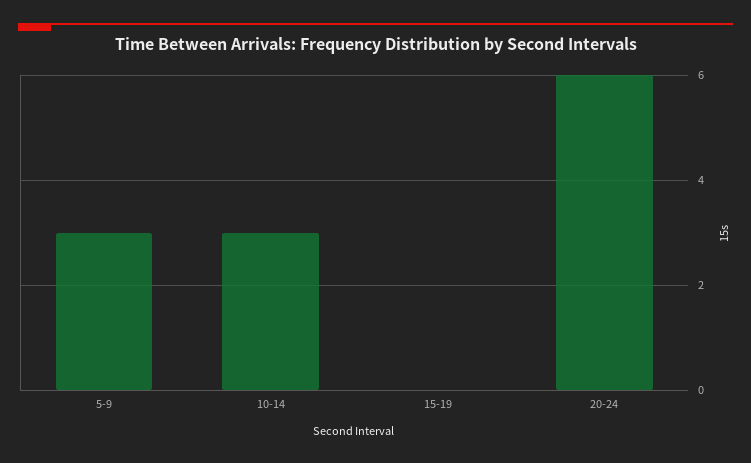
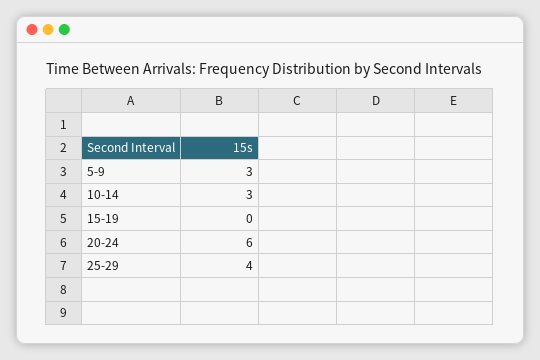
25-29: none -> 4

